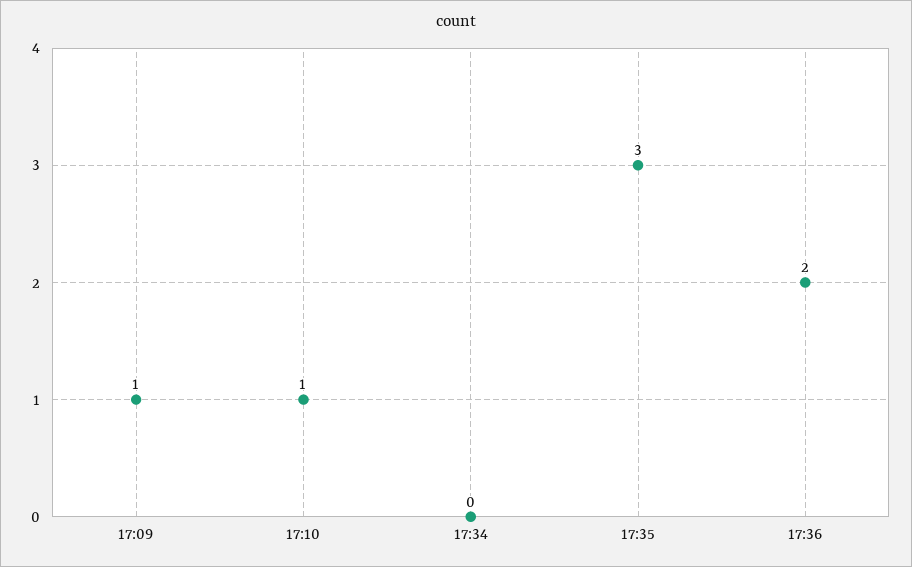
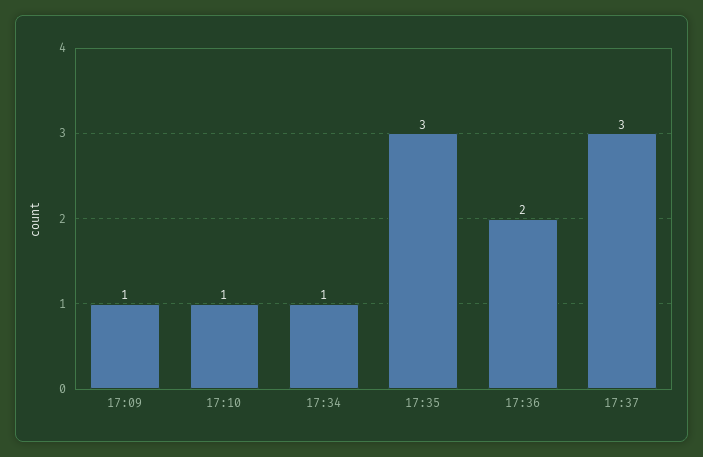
17:34: 0 -> 1
17:37: none -> 3

